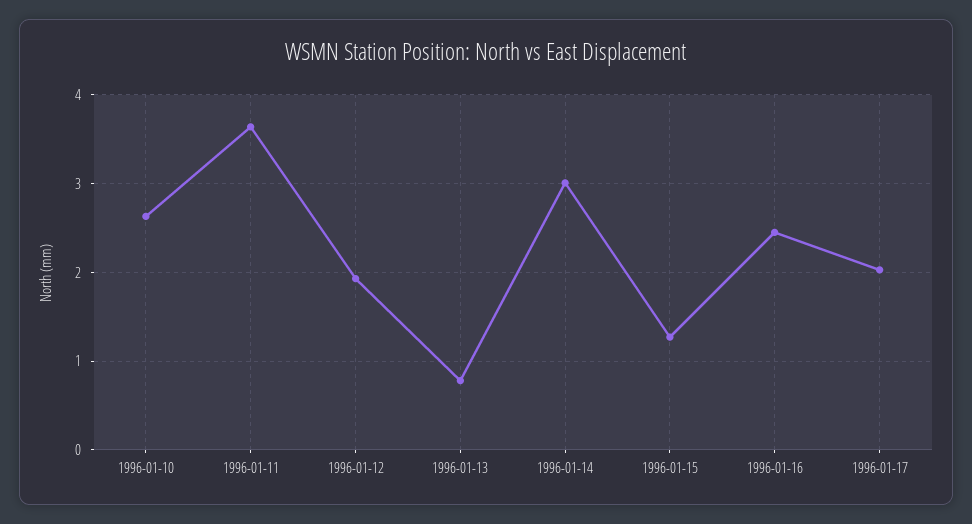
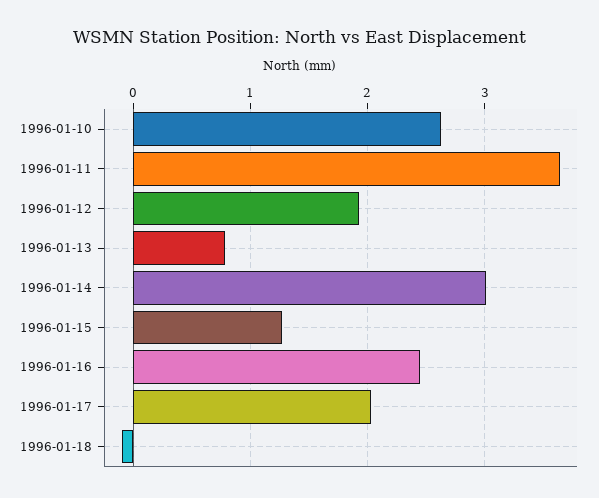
1996-01-18: none -> -0.1

